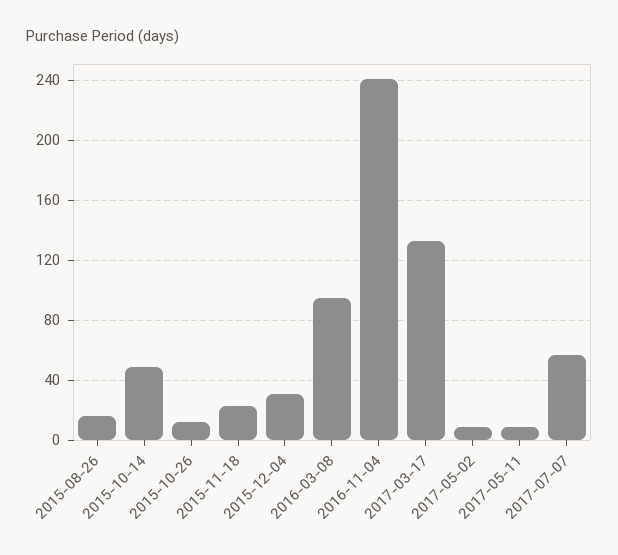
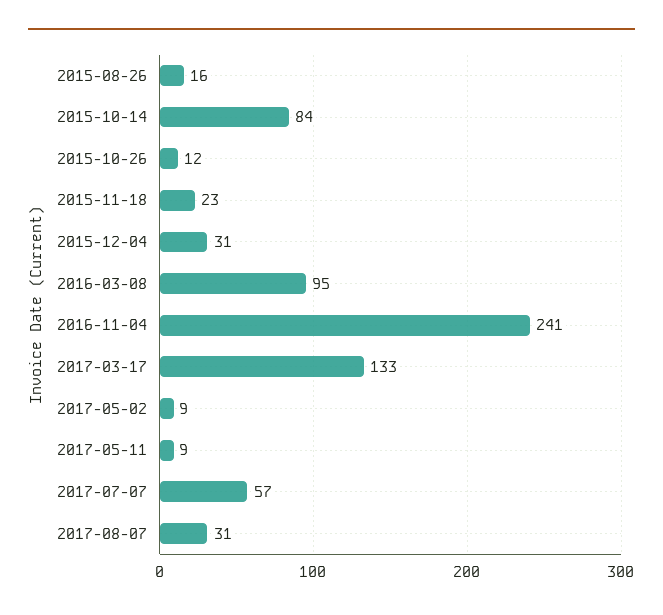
2015-10-14: 50 -> 84
2017-08-07: none -> 31

